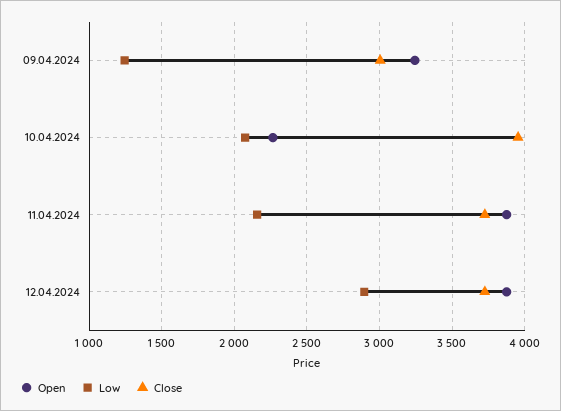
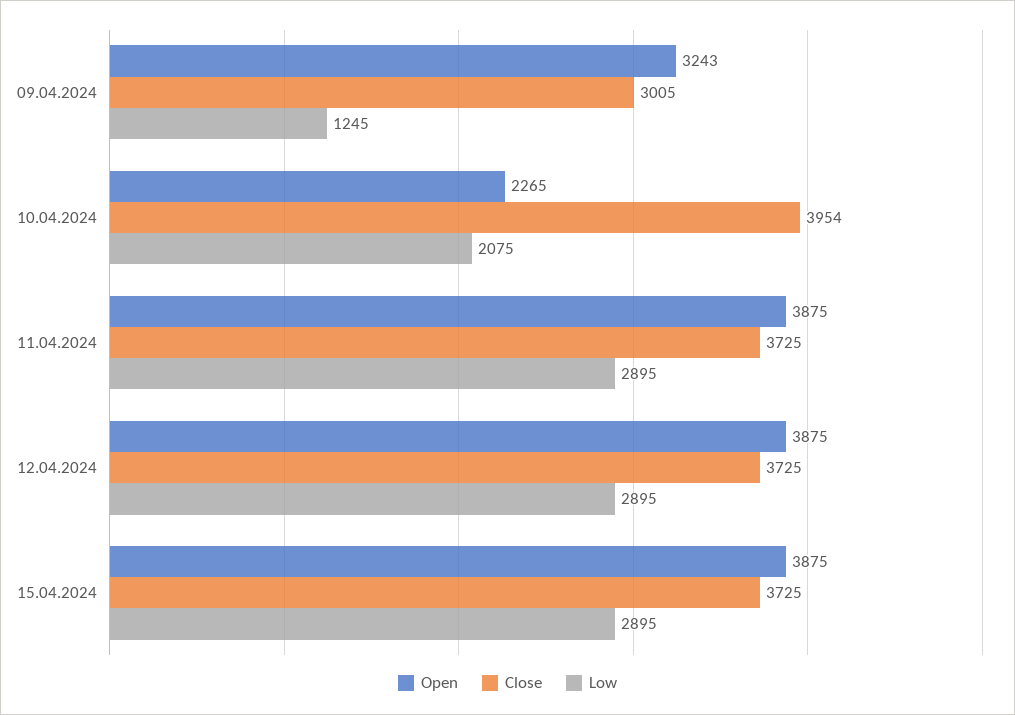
Low, 11.04.2024: 2150 -> 2895
Open, 15.04.2024: none -> 3875
Close, 15.04.2024: none -> 3725
Low, 15.04.2024: none -> 2895

